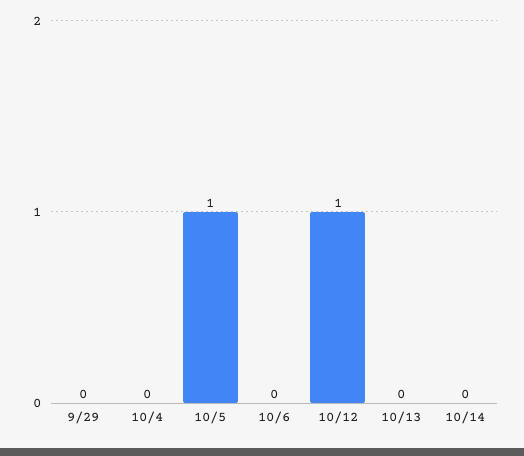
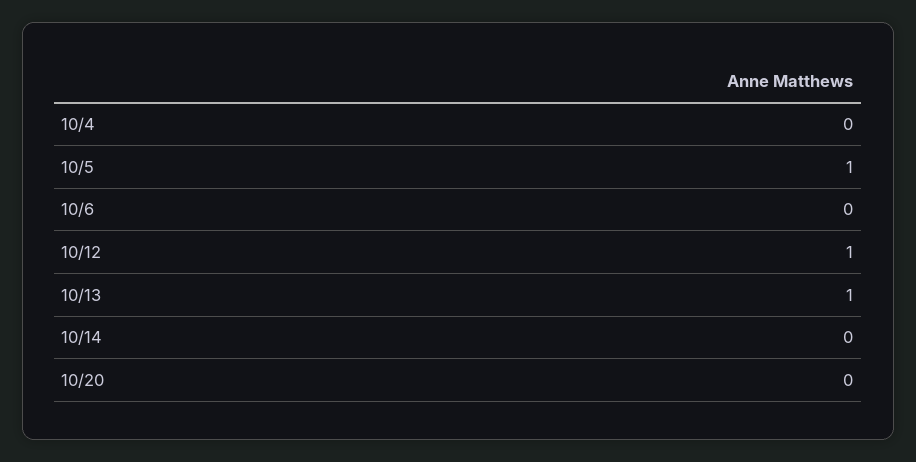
9/29: 0 -> none
10/13: 0 -> 1
10/20: none -> 0

